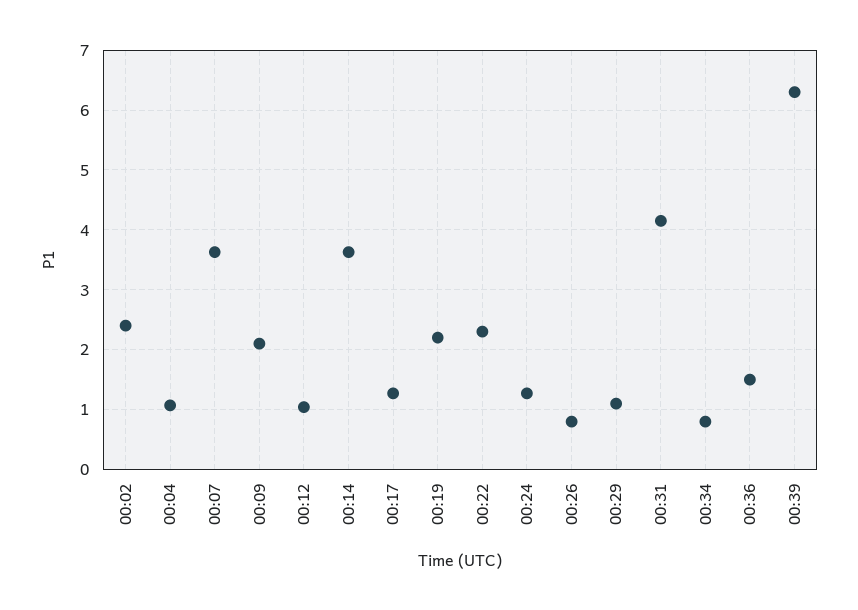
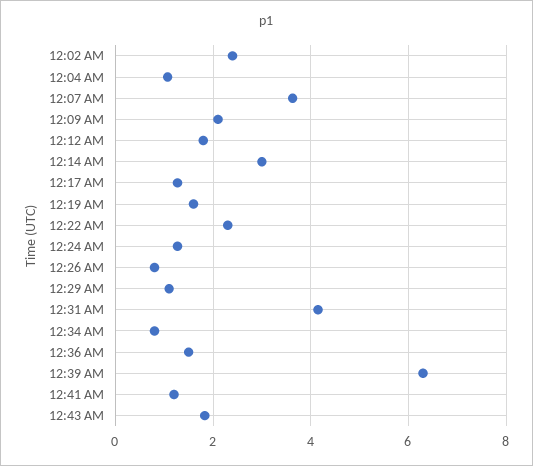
00:12: 1 -> 1.8
00:14: 3.6 -> 3
00:19: 2.2 -> 1.6
12:41 AM: none -> 1.2
12:43 AM: none -> 1.8

